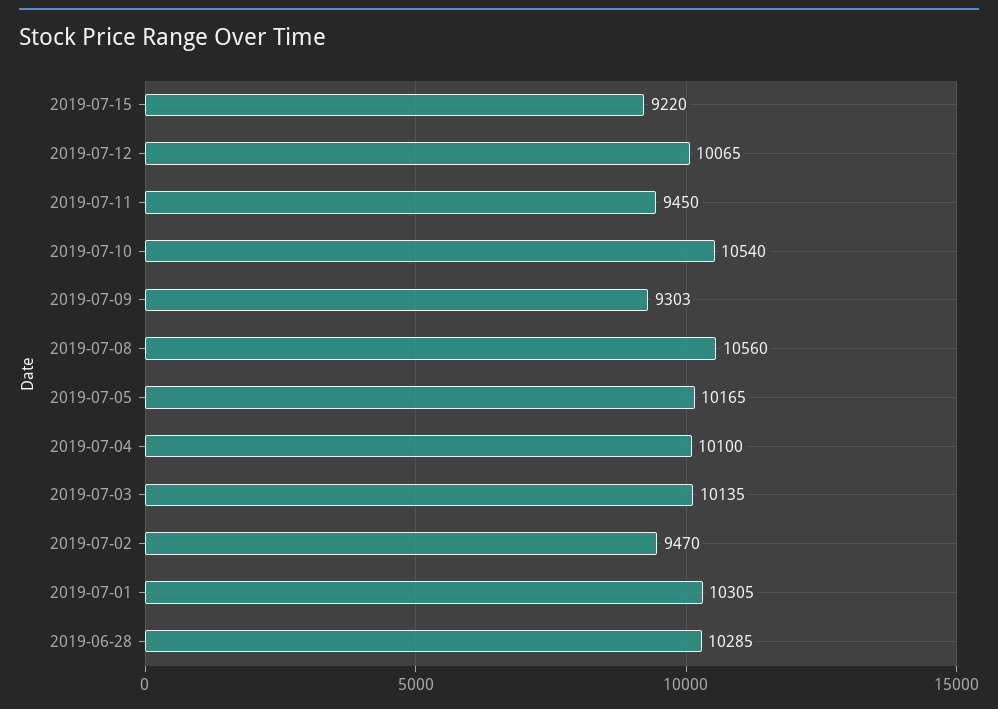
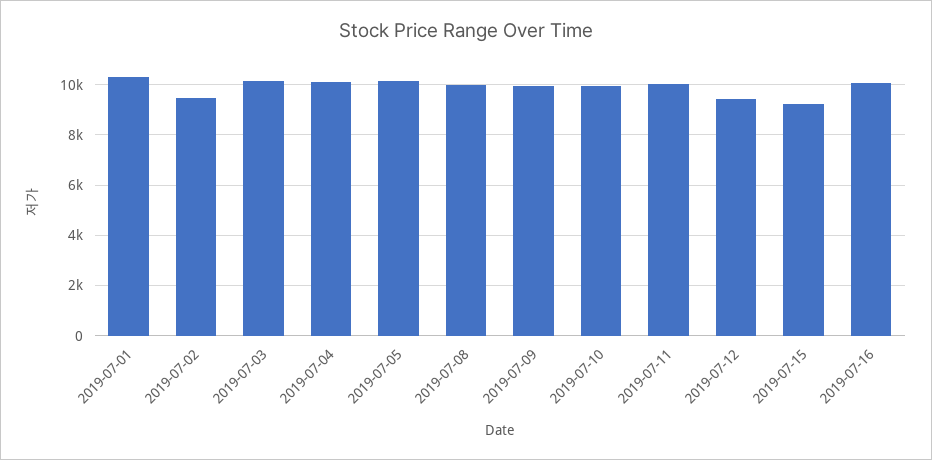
2019-07-12: 10065 -> 9500
2019-07-11: 9450 -> 10000
2019-07-10: 10540 -> 10000
2019-07-09: 9303 -> 10000
2019-07-08: 10560 -> 10000
2019-06-28: 10285 -> none
2019-07-16: none -> 10000

